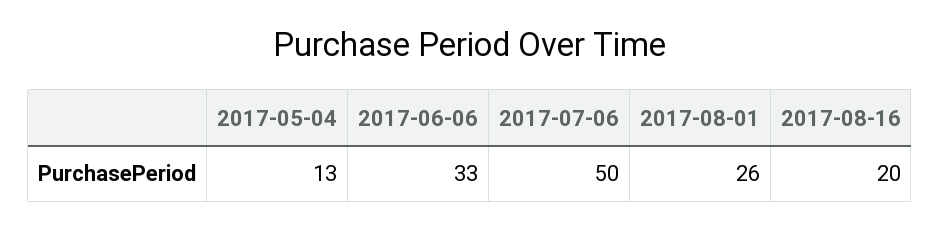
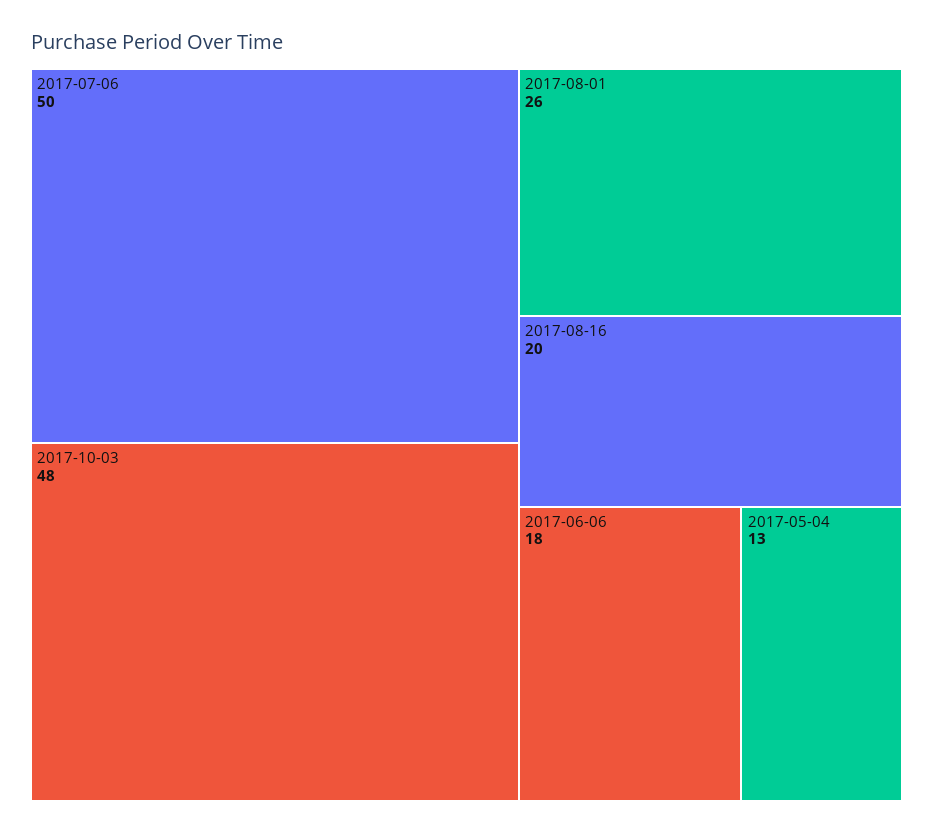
2017-06-06: 33 -> 18
2017-10-03: none -> 48

